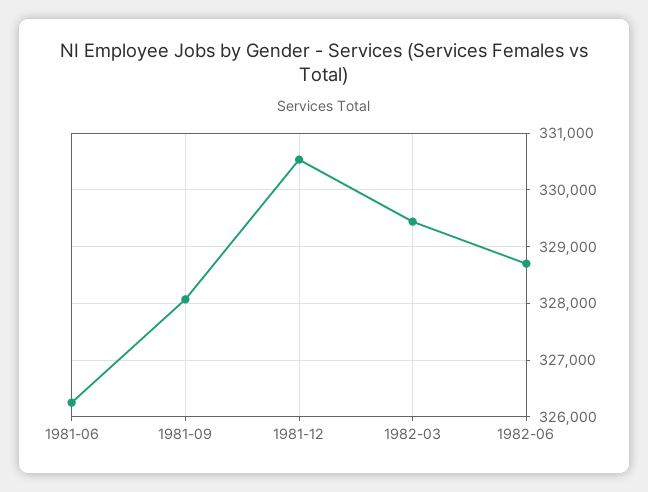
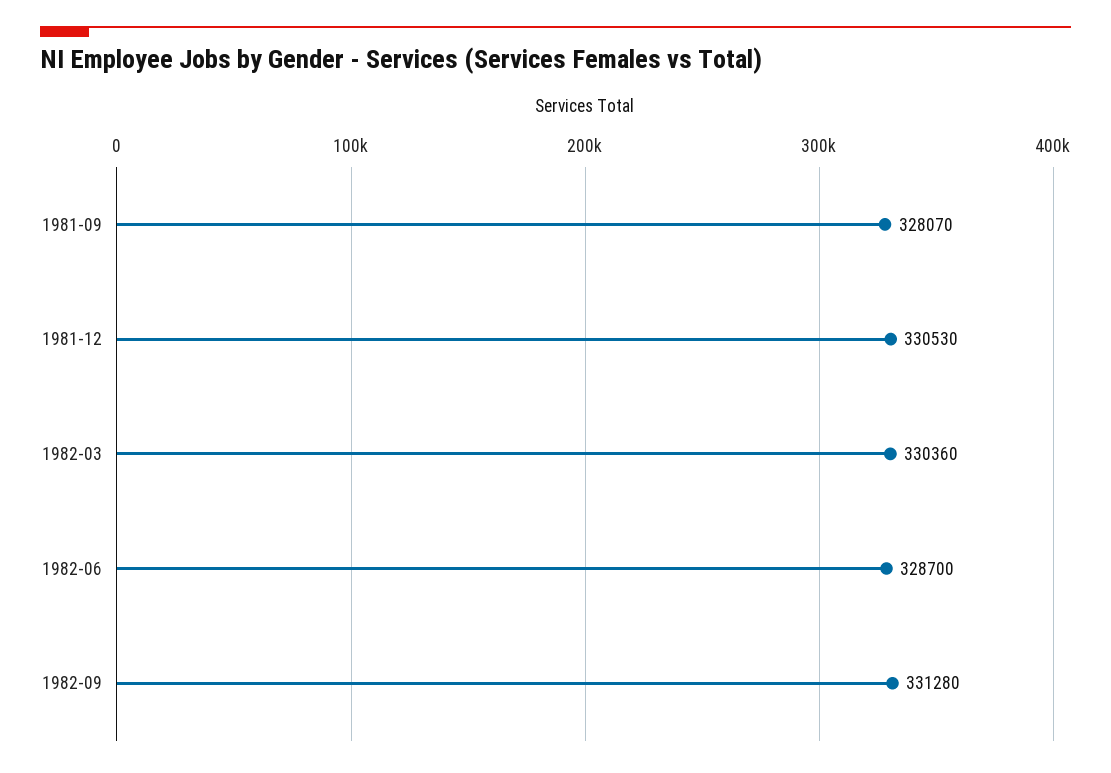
1981-06: 326200 -> none
1982-03: 329400 -> 330360
1982-09: none -> 331280

